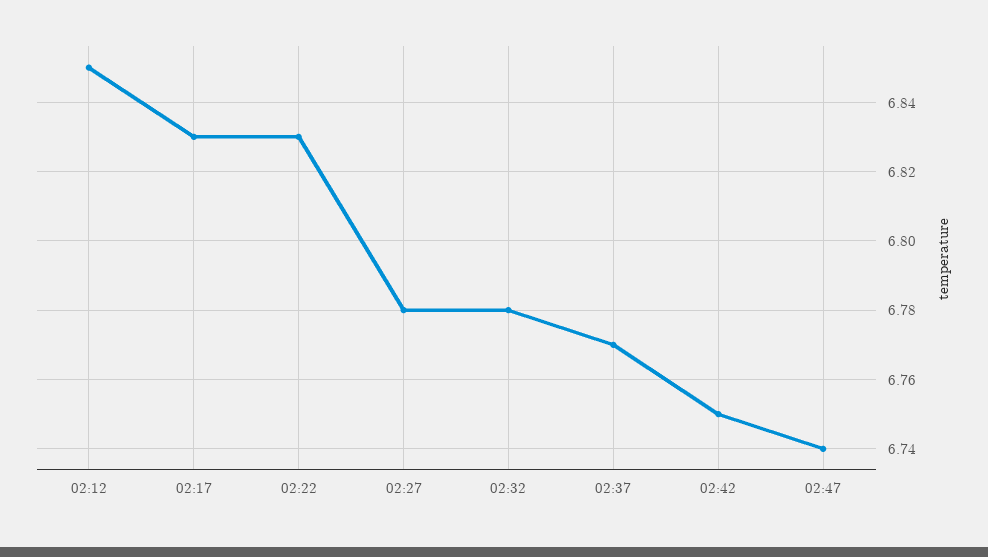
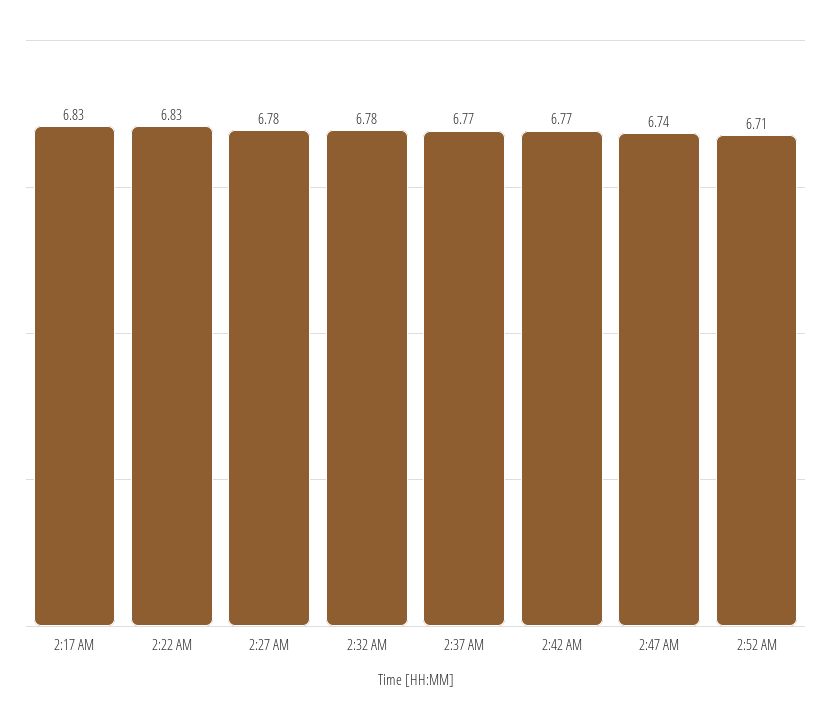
02:12: 6.85 -> none
02:42: 6.75 -> 6.77
2:52 AM: none -> 6.71

